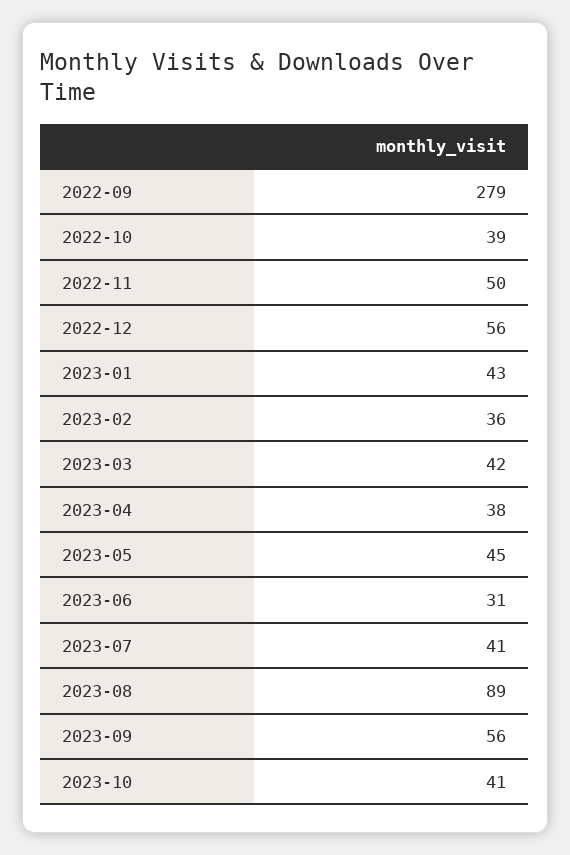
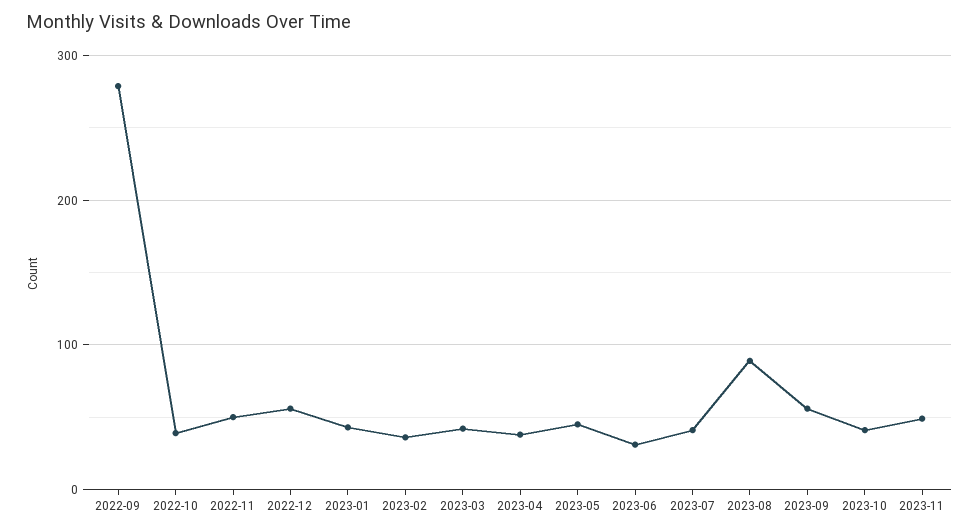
2023-11: none -> 50

